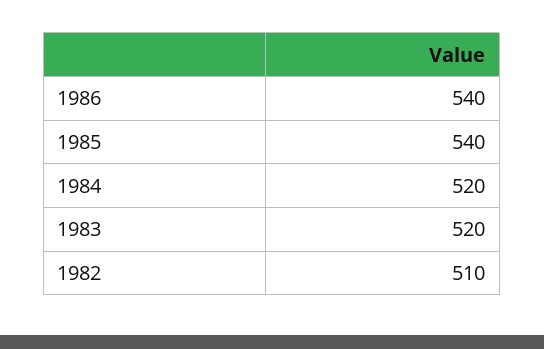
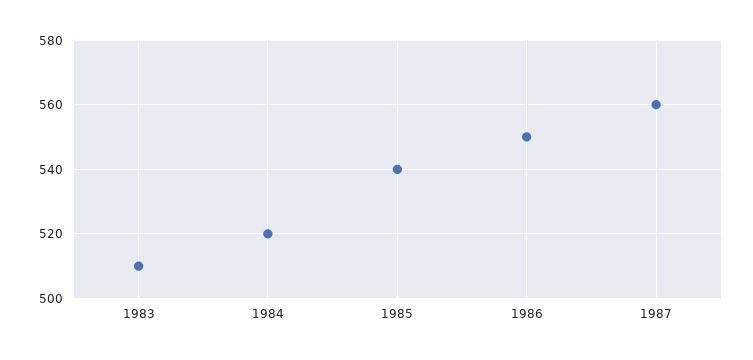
1986: 540 -> 550
1983: 520 -> 510
1982: 510 -> none
1987: none -> 560

